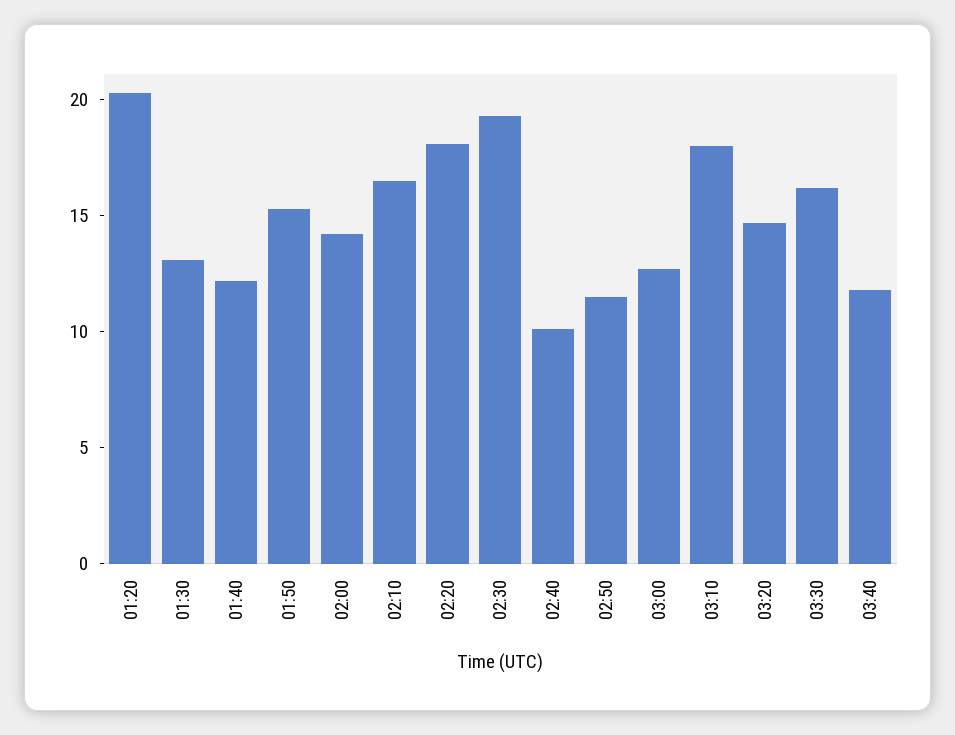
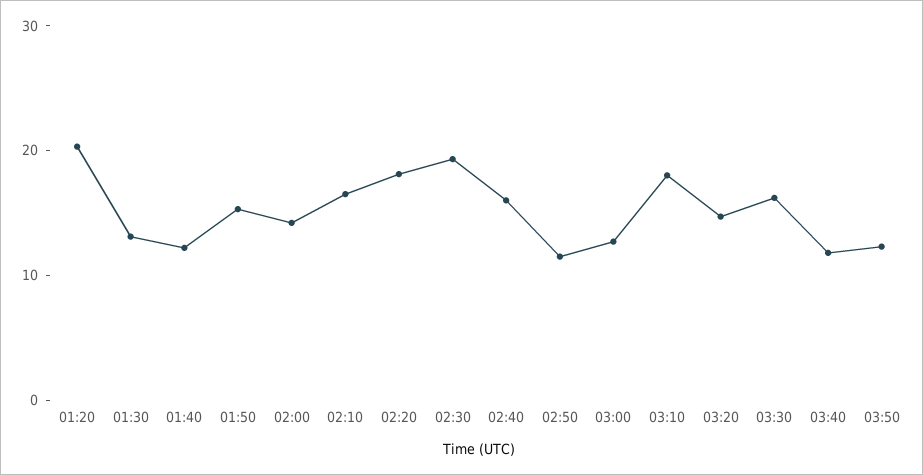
02:40: 10 -> 16
03:50: none -> 12

